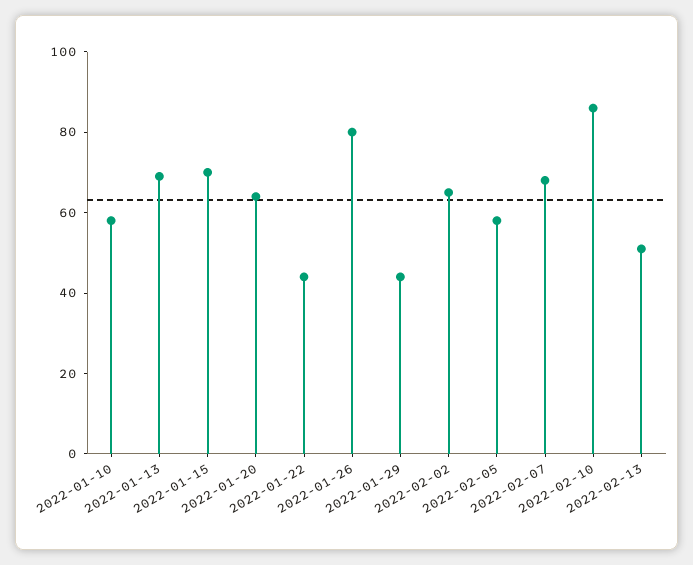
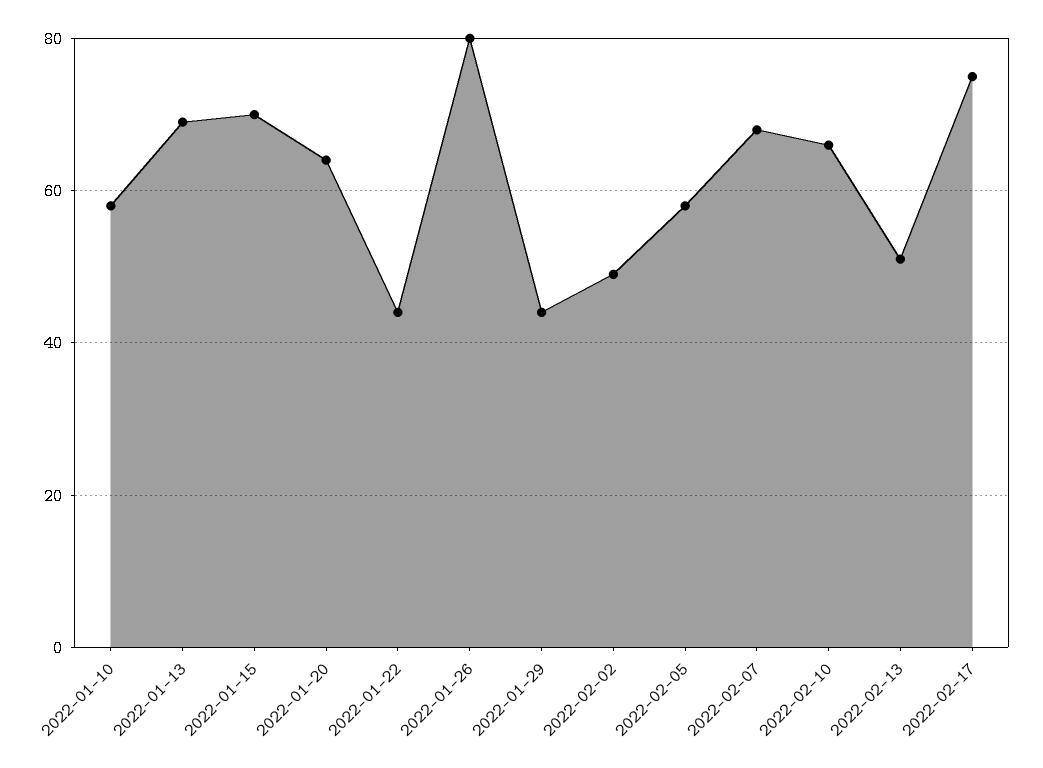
2022-02-02: 65 -> 50
2022-02-10: 85 -> 65
2022-02-17: none -> 75

